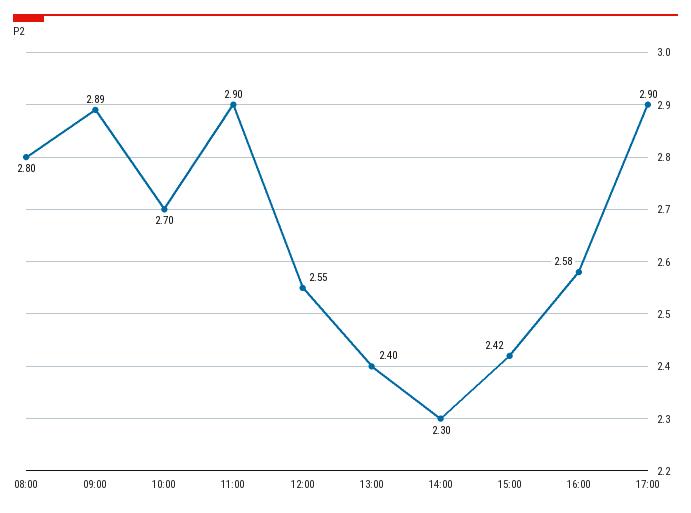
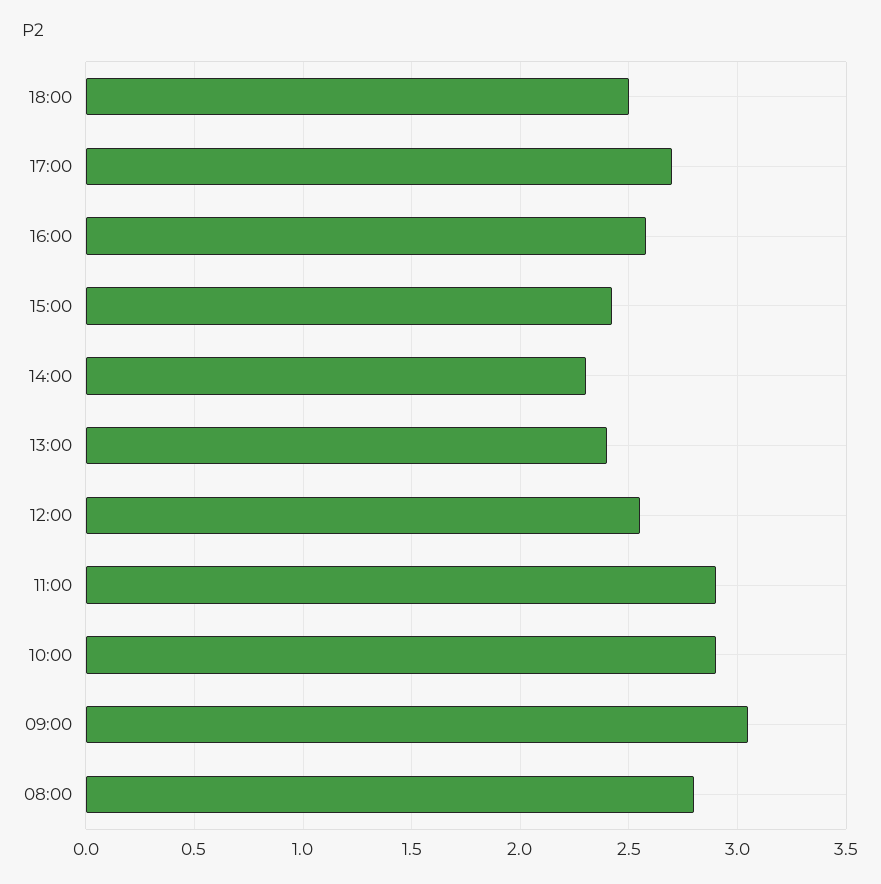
09:00: 2.89 -> 3.05
10:00: 2.7 -> 2.9
17:00: 2.9 -> 2.7
18:00: none -> 2.5

